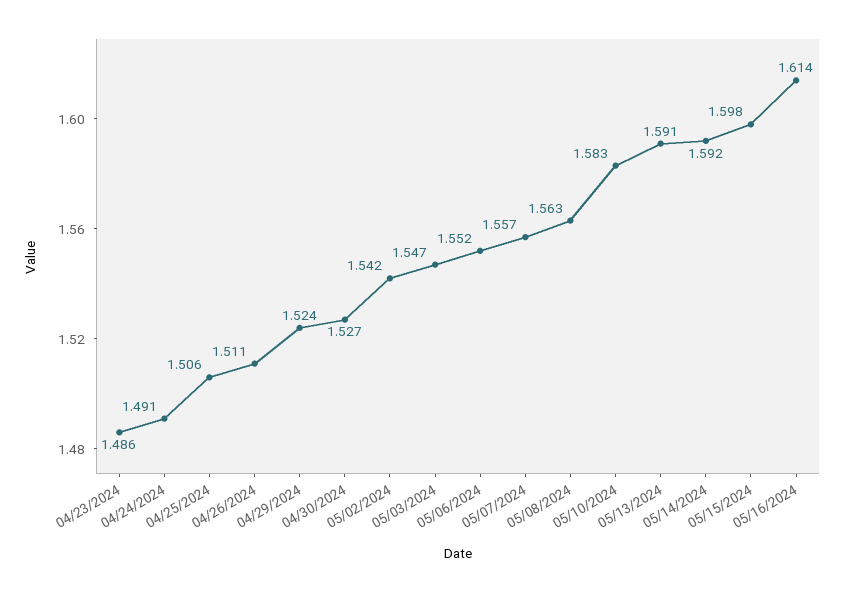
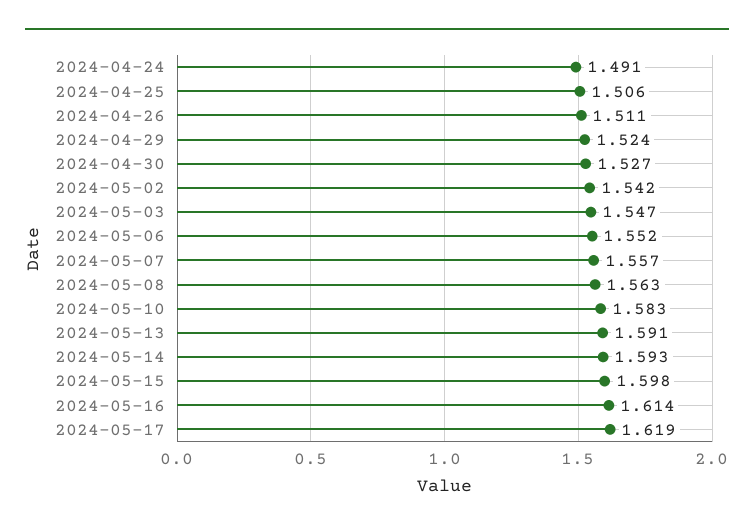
04/23/2024: 1.486 -> none
05/14/2024: 1.592 -> 1.593
2024-05-17: none -> 1.619

